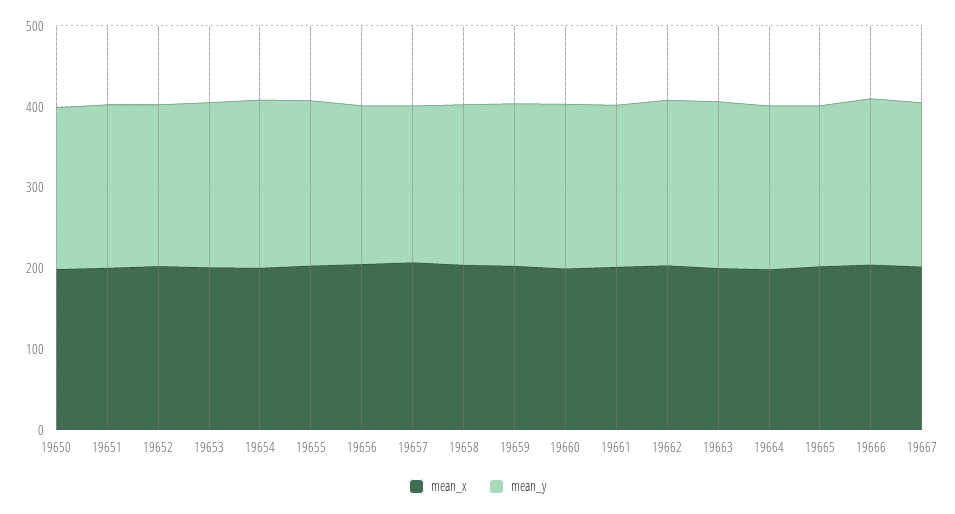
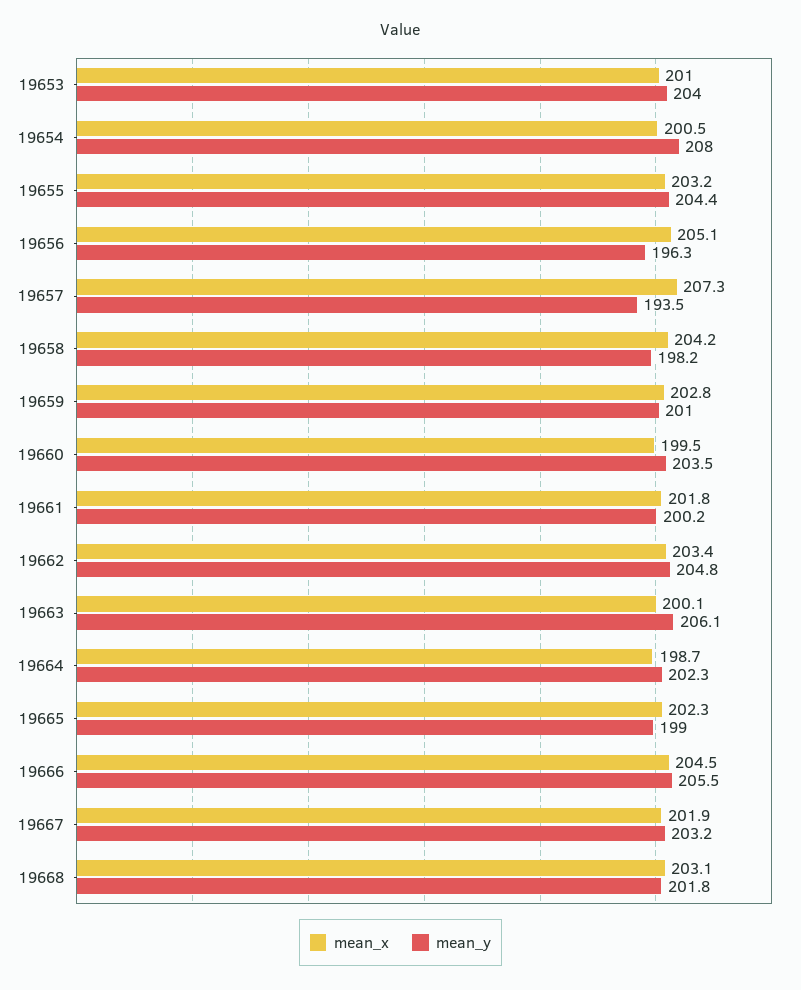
mean_x, 19650: 200 -> none
mean_y, 19650: 200 -> none
mean_x, 19651: 200 -> none
mean_y, 19651: 200 -> none
mean_x, 19652: 200 -> none
mean_y, 19652: 200 -> none
mean_x, 19668: none -> 203.1
mean_y, 19668: none -> 201.8

